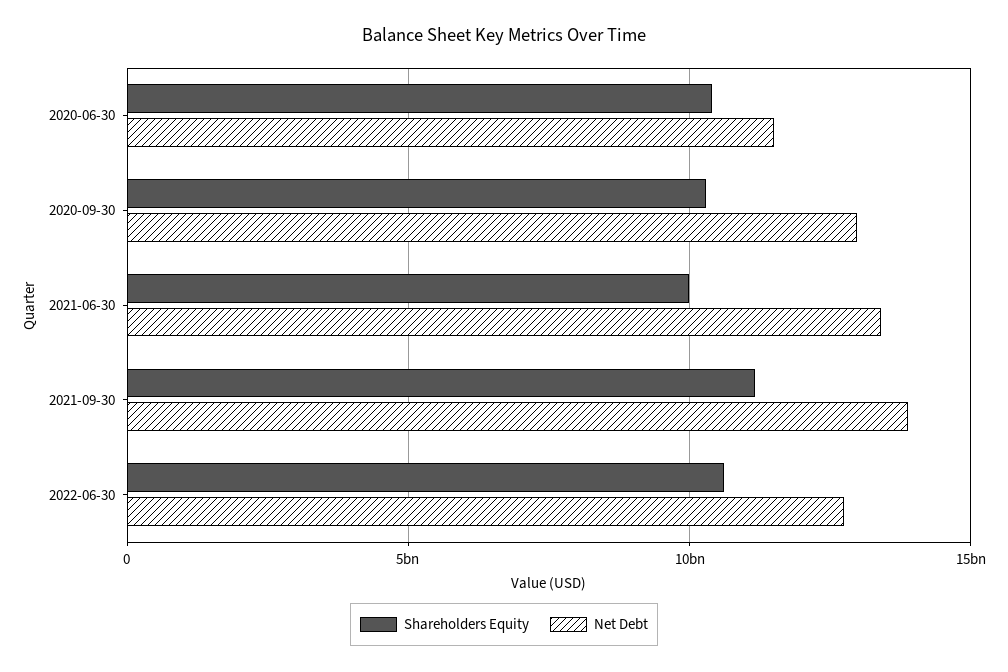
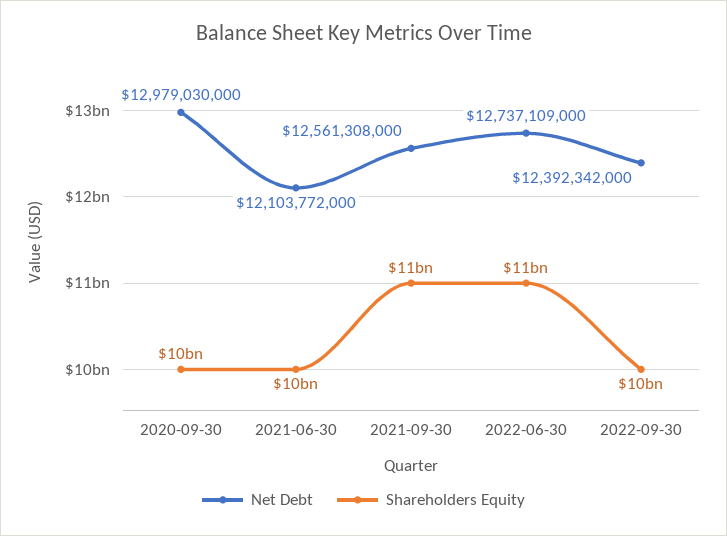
Shareholders Equity, 2020-06-30: 10500000000 -> none
Net Debt, 2020-06-30: 11500000000 -> none
Net Debt, 2021-06-30: 13500000000 -> 12103772000
Net Debt, 2021-09-30: 14000000000 -> 12561308000
Net Debt, 2022-09-30: none -> 12392342000
Shareholders Equity, 2022-09-30: none -> 10000000000

